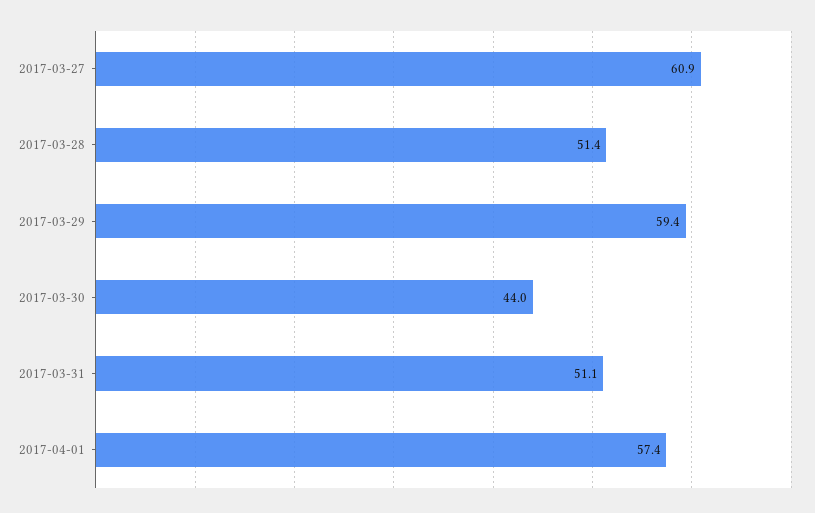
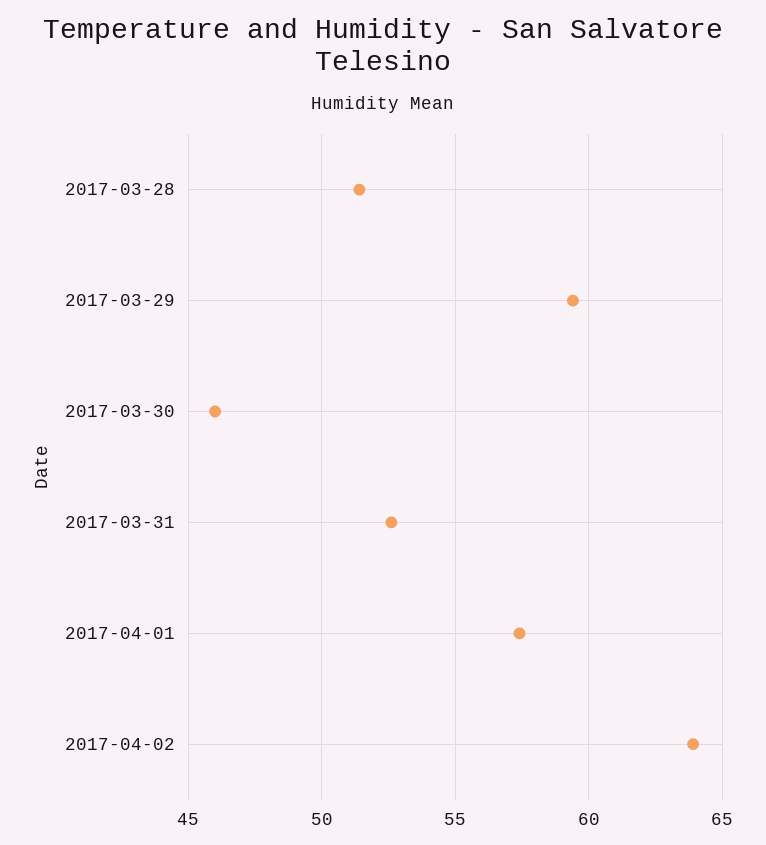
2017-03-27: 60.9 -> none
2017-03-30: 44 -> 46
2017-03-31: 51.1 -> 52.5
2017-04-02: none -> 64

